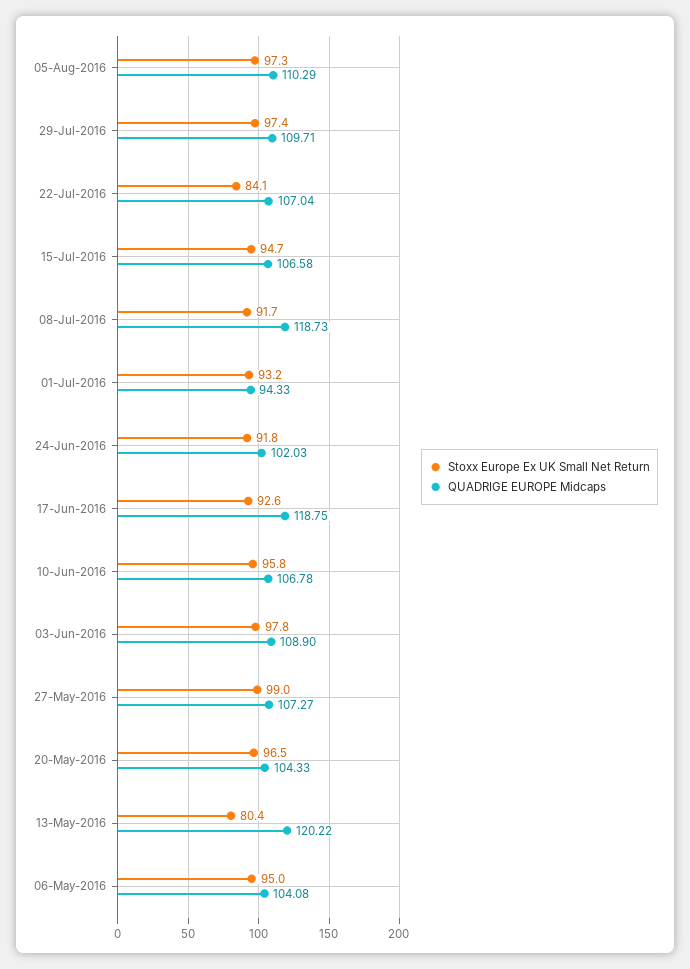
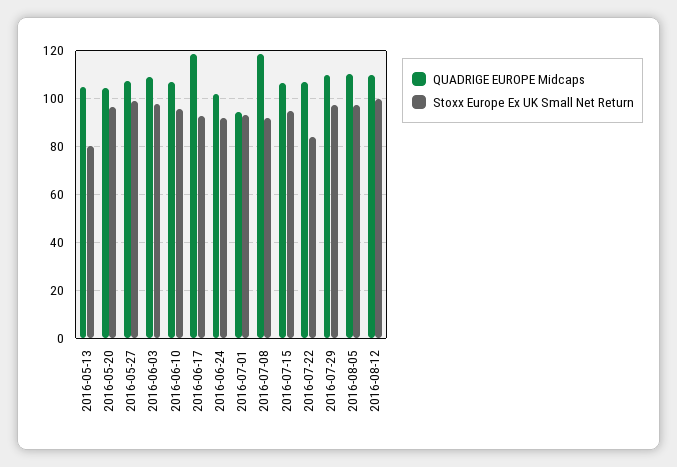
QUADRIGE EUROPE Midcaps, 13-May-2016: 120.22 -> 105
Stoxx Europe Ex UK Small Net Return, 06-May-2016: 95 -> none
QUADRIGE EUROPE Midcaps, 06-May-2016: 104.08 -> none
QUADRIGE EUROPE Midcaps, 2016-08-12: none -> 110
Stoxx Europe Ex UK Small Net Return, 2016-08-12: none -> 100

